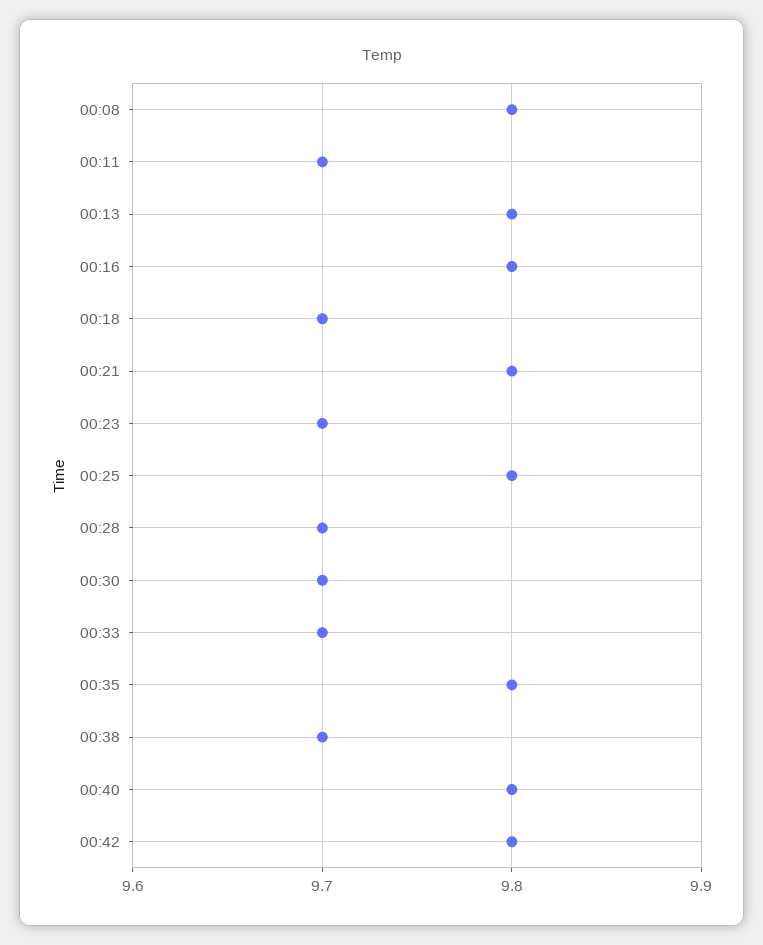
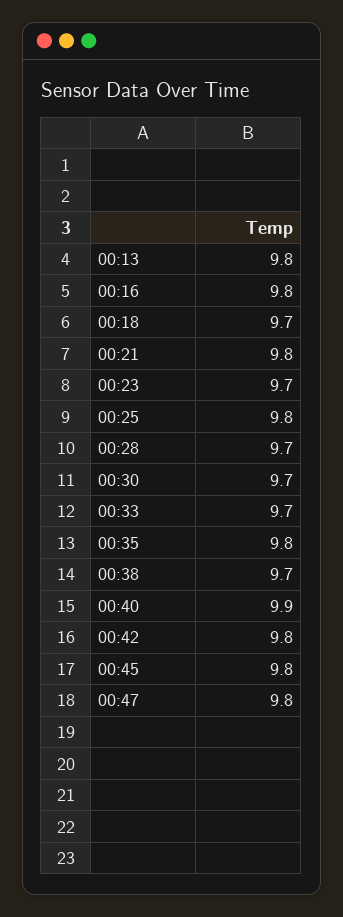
00:08: 9.8 -> none
00:11: 9.7 -> none
00:40: 9.8 -> 9.9
00:45: none -> 9.8
00:47: none -> 9.8

